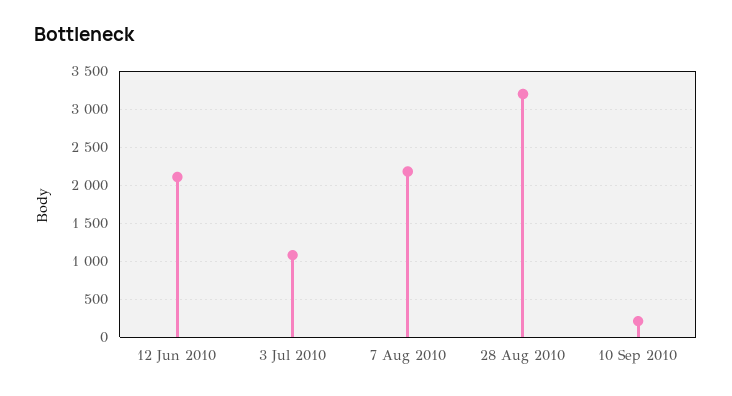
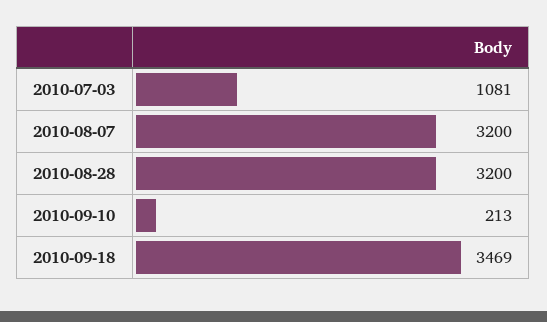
12 Jun 2010: 2100 -> none
7 Aug 2010: 2200 -> 3200
2010-09-18: none -> 3469

